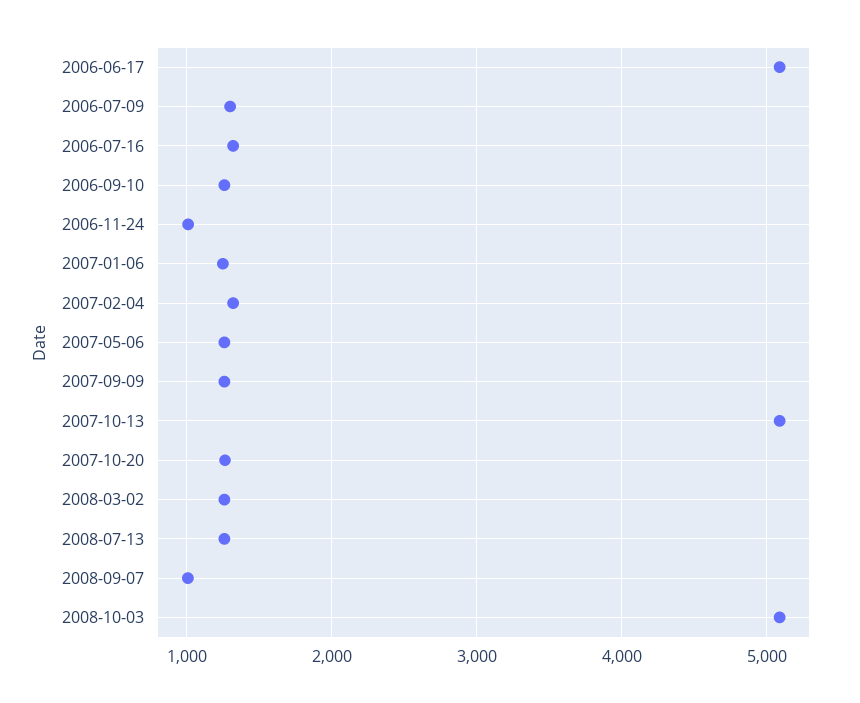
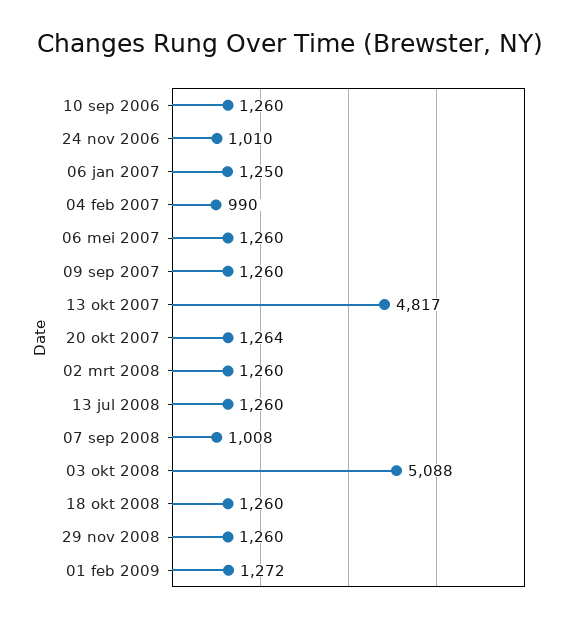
2006-06-17: 5100 -> none
2006-07-09: 1300 -> none
2006-07-16: 1300 -> none
2007-02-04: 1300 -> 990
2007-10-13: 5100 -> 4817
18 okt 2008: none -> 1260
29 nov 2008: none -> 1260
01 feb 2009: none -> 1272

